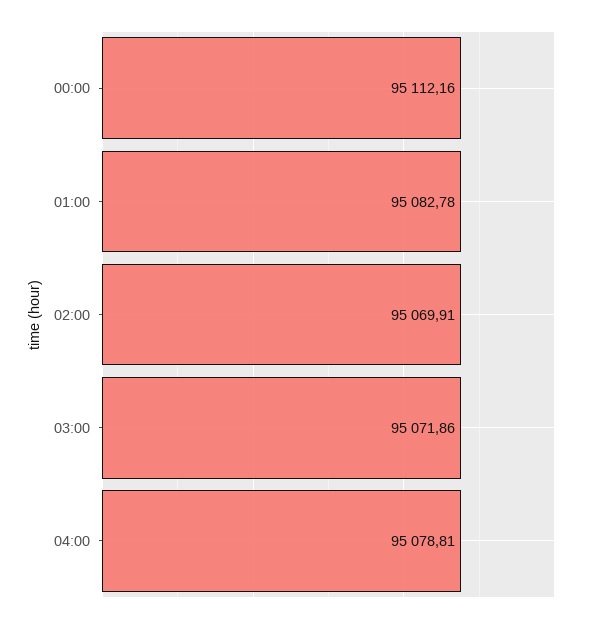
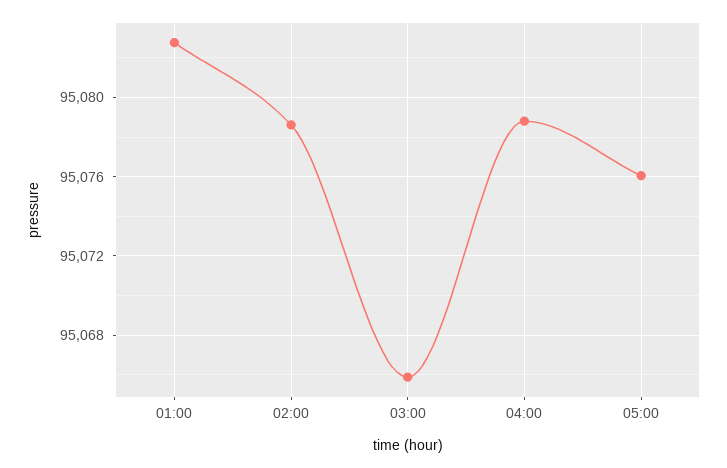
00:00: 95112.16 -> none
02:00: 95069.91 -> 95078.5
03:00: 95071.86 -> 95066
05:00: none -> 95076

